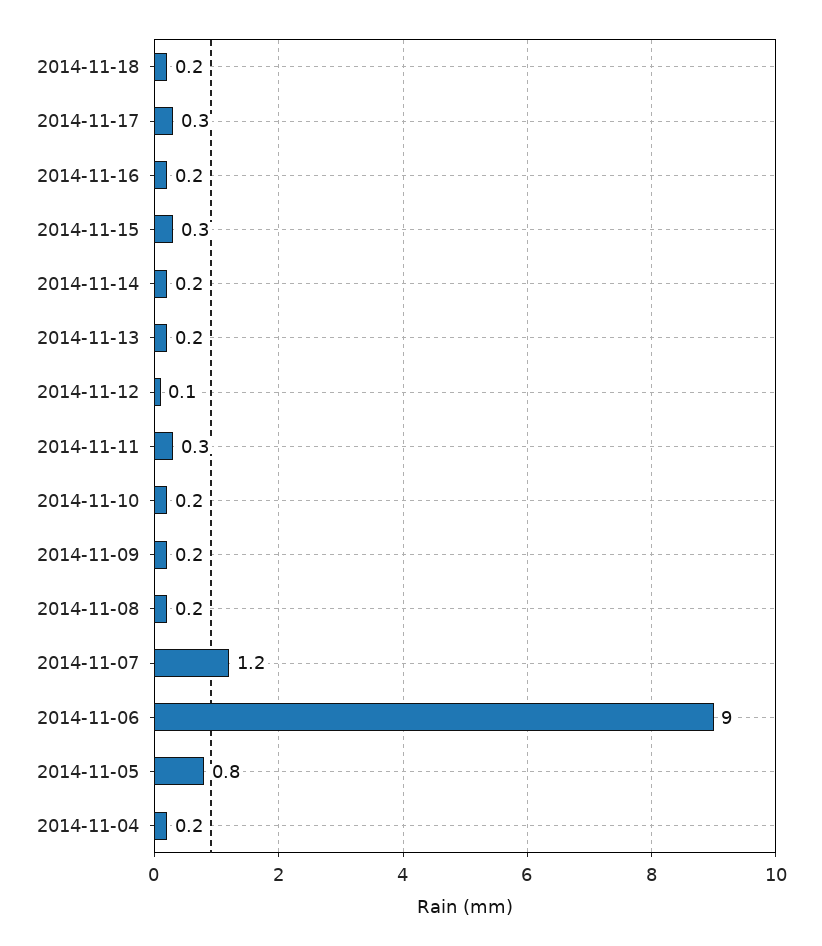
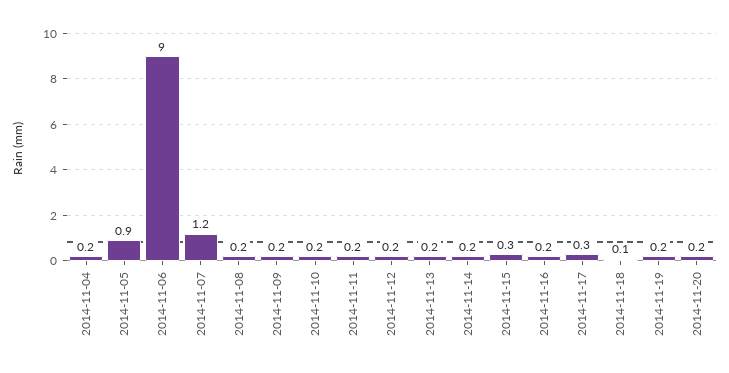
2014-11-18: 0.2 -> 0.1
2014-11-12: 0.1 -> 0.2
2014-11-11: 0.3 -> 0.2
2014-11-05: 0.8 -> 0.9
2014-11-19: none -> 0.2
2014-11-20: none -> 0.2

